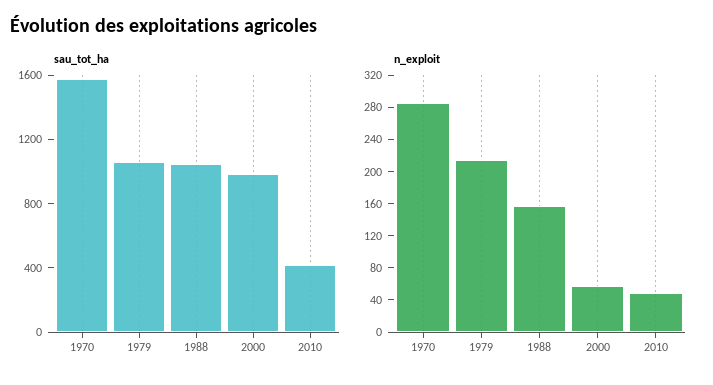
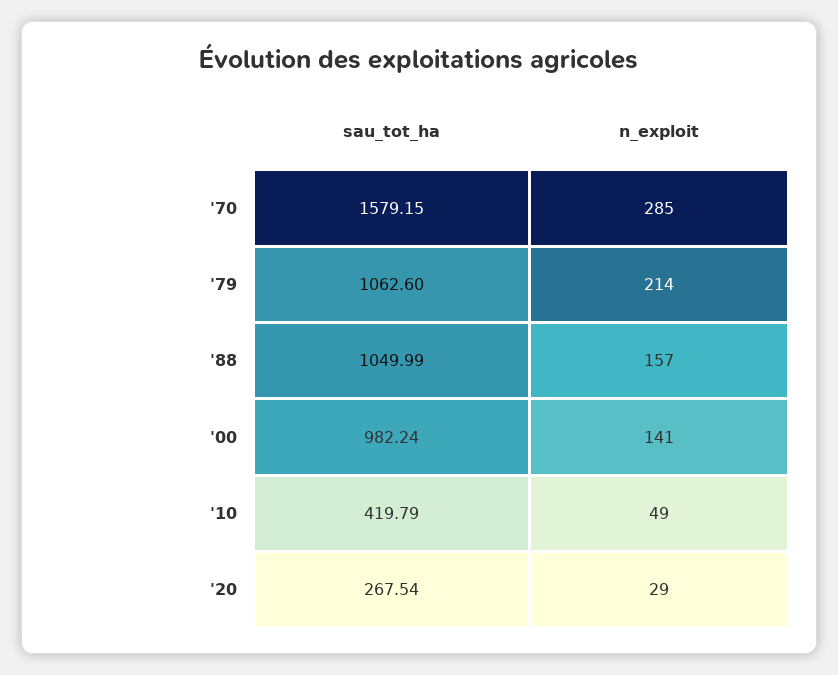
n_exploit, 2000: 60 -> 141
sau_tot_ha, '20: none -> 267.54
n_exploit, '20: none -> 29

